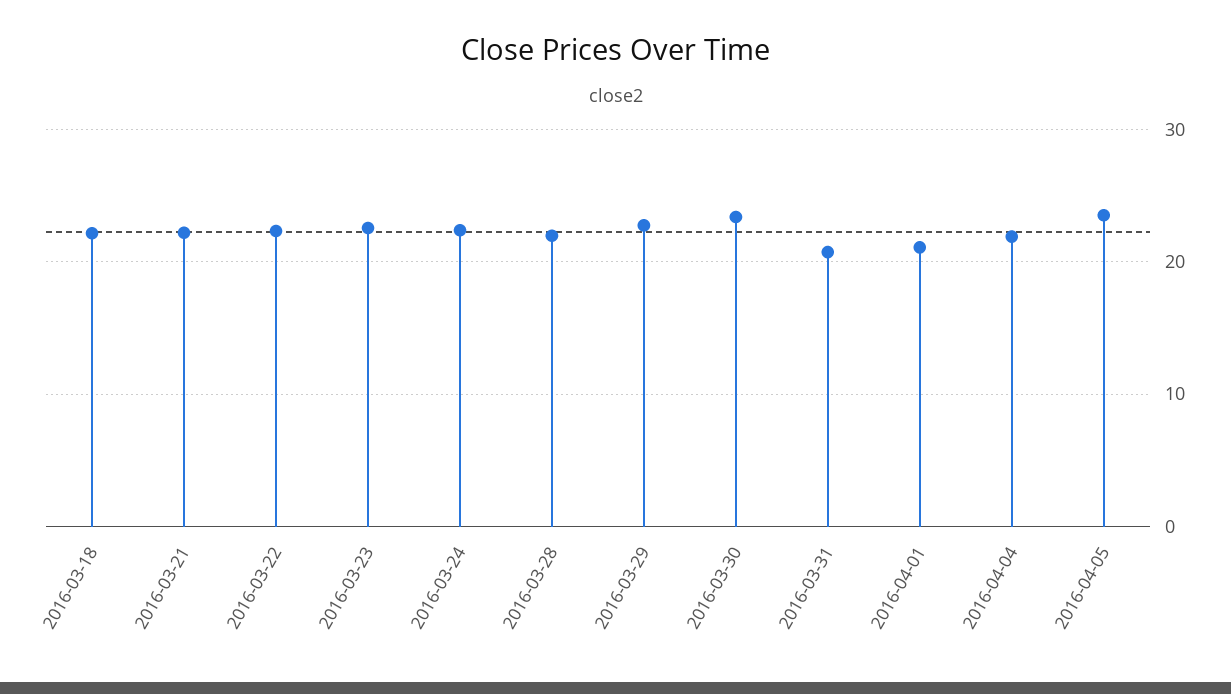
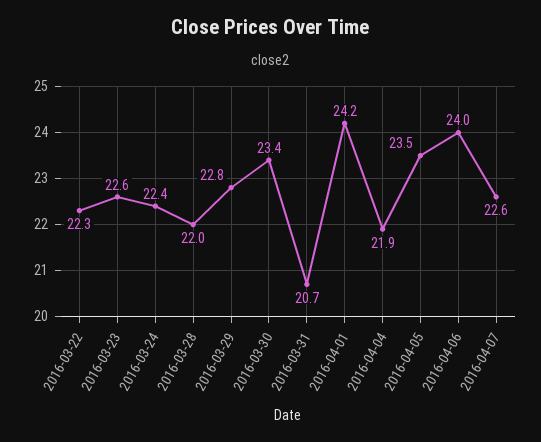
2016-03-18: 22 -> none
2016-03-21: 22 -> none
2016-04-01: 21 -> 24.2
2016-04-06: none -> 24
2016-04-07: none -> 22.6

